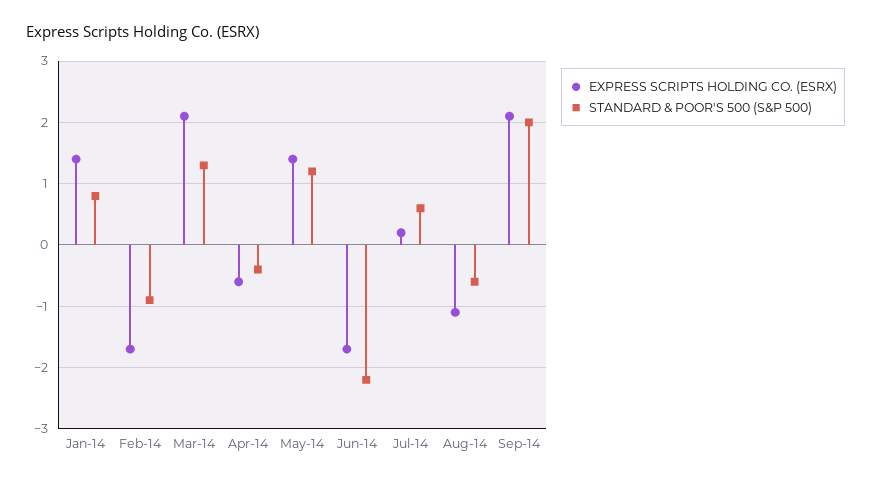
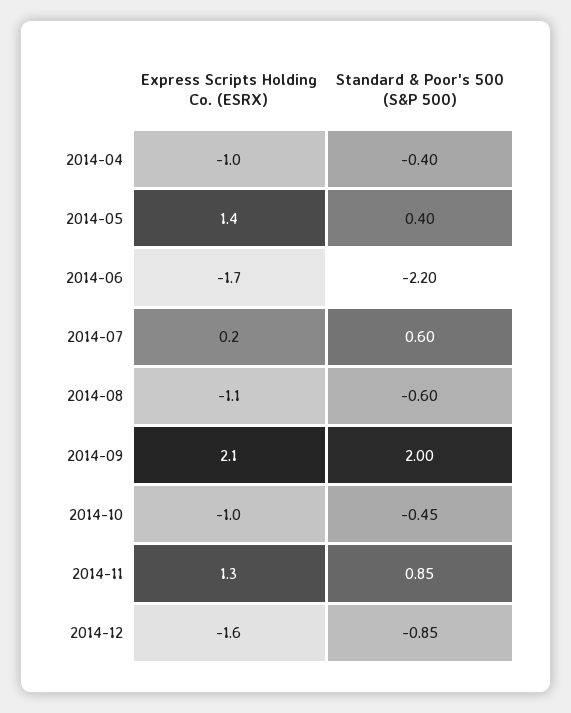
EXPRESS SCRIPTS HOLDING CO. (ESRX), Jan-14: 1.4 -> none
STANDARD & POOR'S 500 (S&P 500), Jan-14: 0.8 -> none
EXPRESS SCRIPTS HOLDING CO. (ESRX), Feb-14: -1.7 -> none
STANDARD & POOR'S 500 (S&P 500), Feb-14: -0.9 -> none
EXPRESS SCRIPTS HOLDING CO. (ESRX), Mar-14: 2.1 -> none
STANDARD & POOR'S 500 (S&P 500), Mar-14: 1.3 -> none
EXPRESS SCRIPTS HOLDING CO. (ESRX), Apr-14: -0.6 -> -1
STANDARD & POOR'S 500 (S&P 500), May-14: 1.2 -> 0.4
EXPRESS SCRIPTS HOLDING CO. (ESRX), 2014-10: none -> -1
STANDARD & POOR'S 500 (S&P 500), 2014-10: none -> -0.45
EXPRESS SCRIPTS HOLDING CO. (ESRX), 2014-11: none -> 1.3
STANDARD & POOR'S 500 (S&P 500), 2014-11: none -> 0.85
EXPRESS SCRIPTS HOLDING CO. (ESRX), 2014-12: none -> -1.6
STANDARD & POOR'S 500 (S&P 500), 2014-12: none -> -0.85

